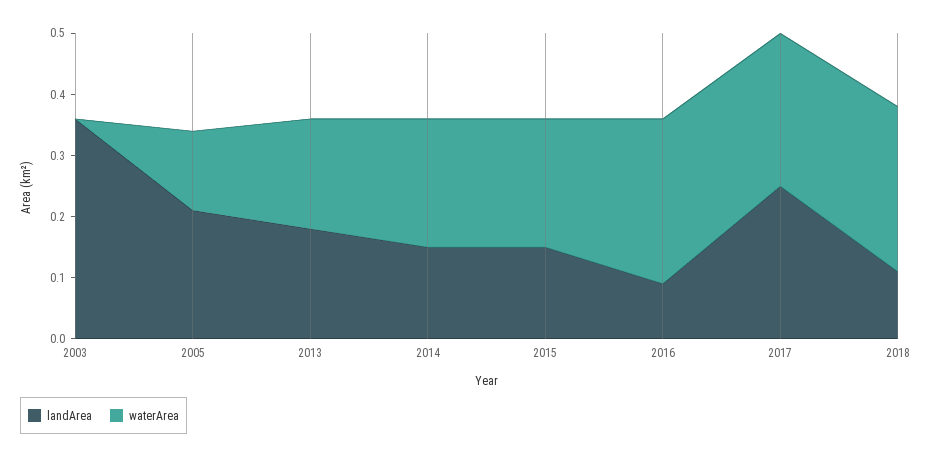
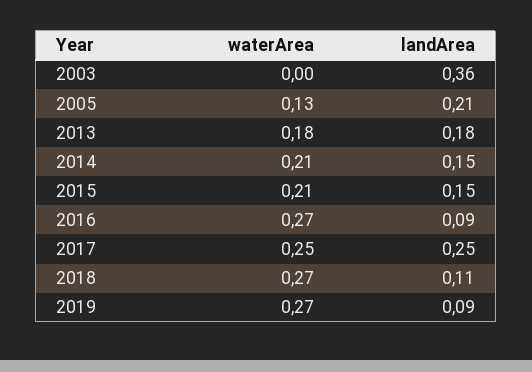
waterArea, 2019: none -> 0.27
landArea, 2019: none -> 0.09

